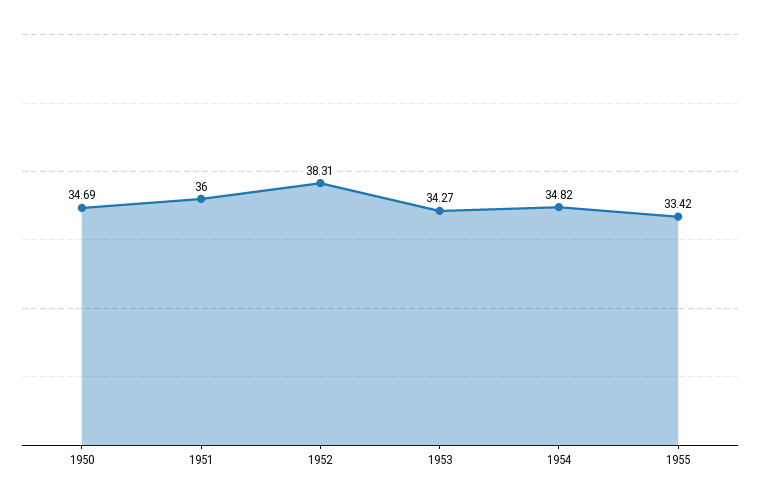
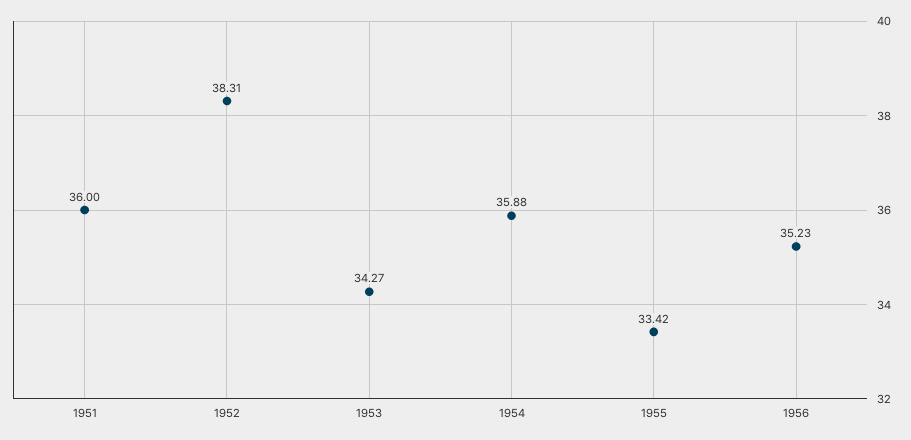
1950: 34.69 -> none
1954: 34.82 -> 35.88
1956: none -> 35.23

